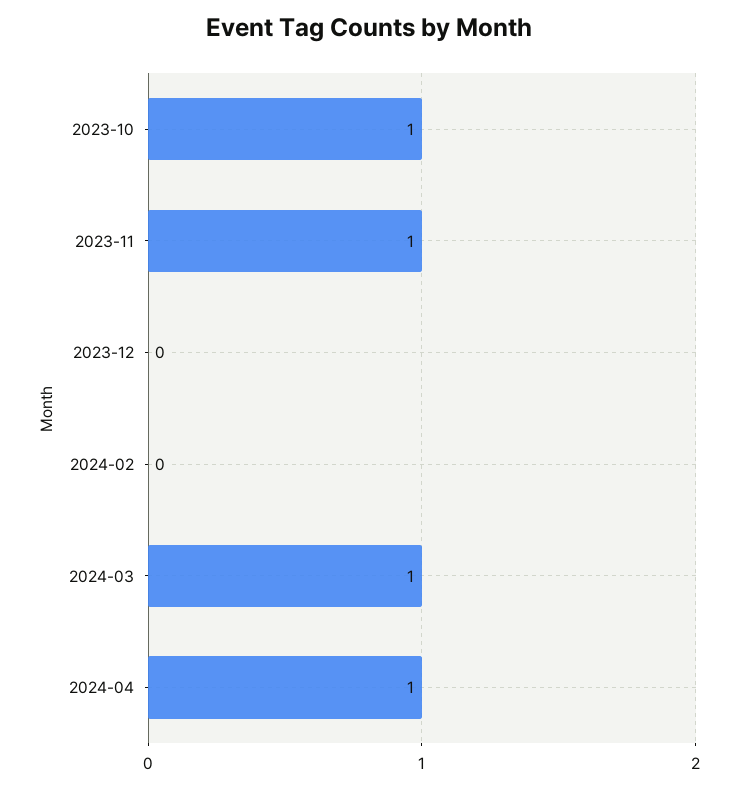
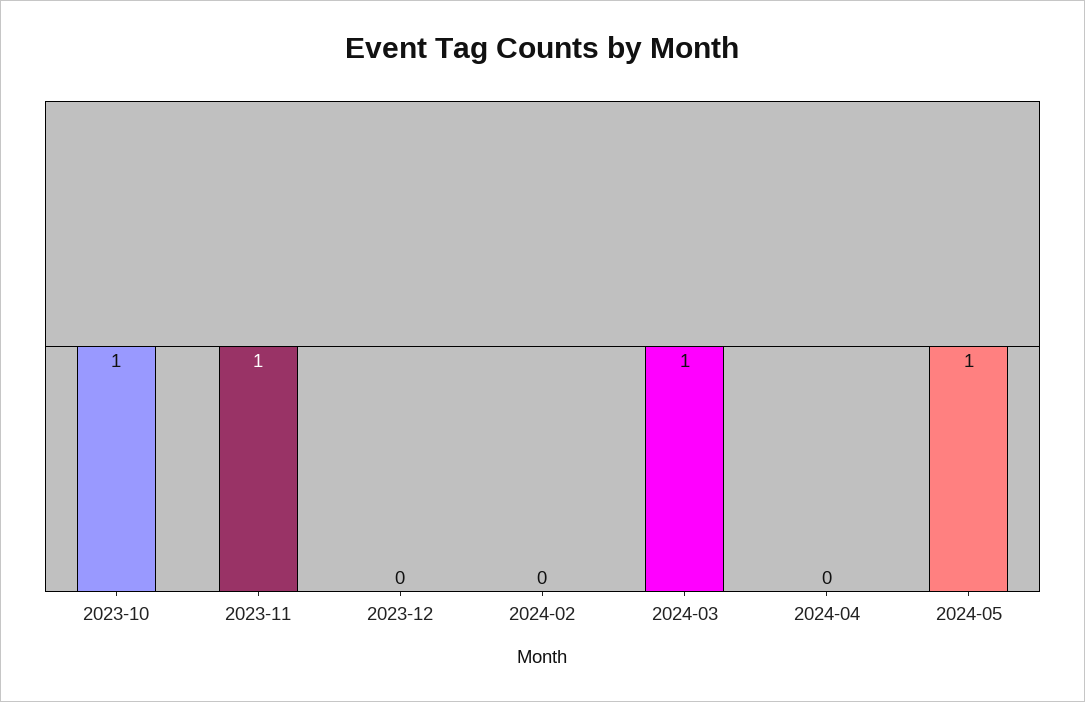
2024-04: 1 -> 0
2024-05: none -> 1

